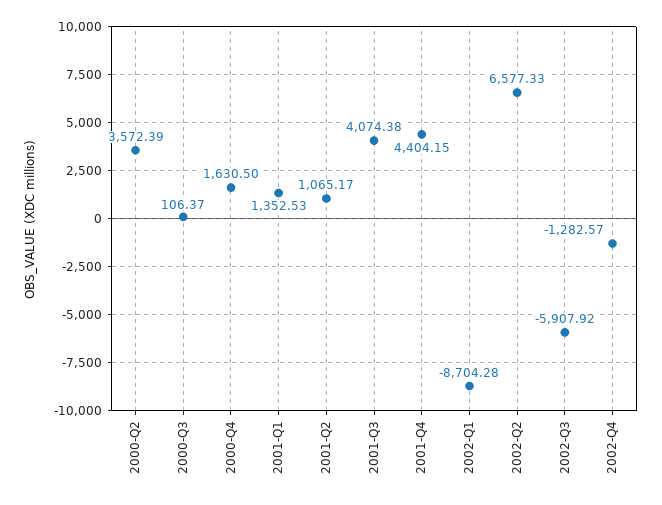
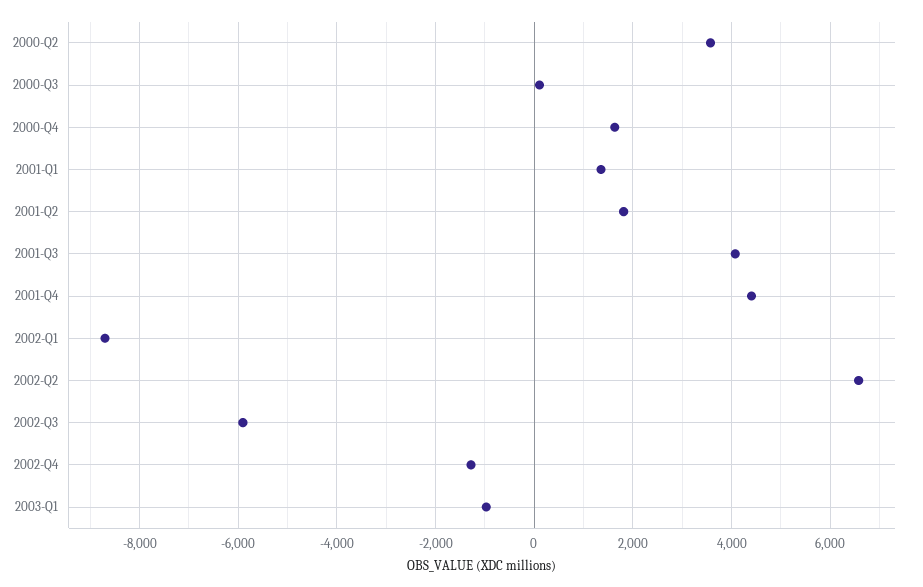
2001-Q2: 1065.17 -> 1800
2003-Q1: none -> -1000

